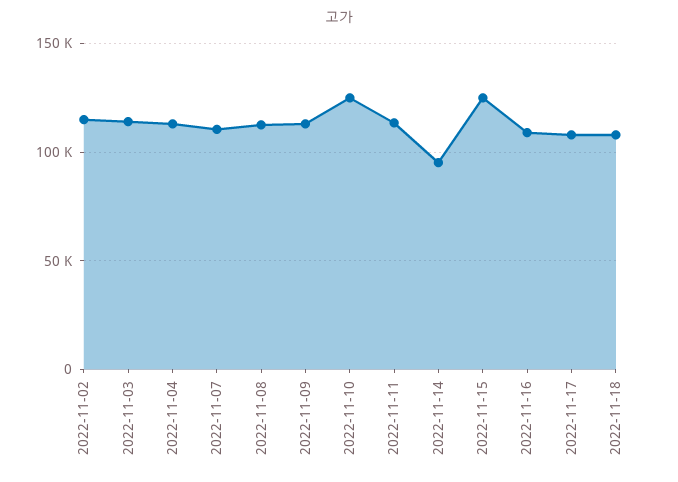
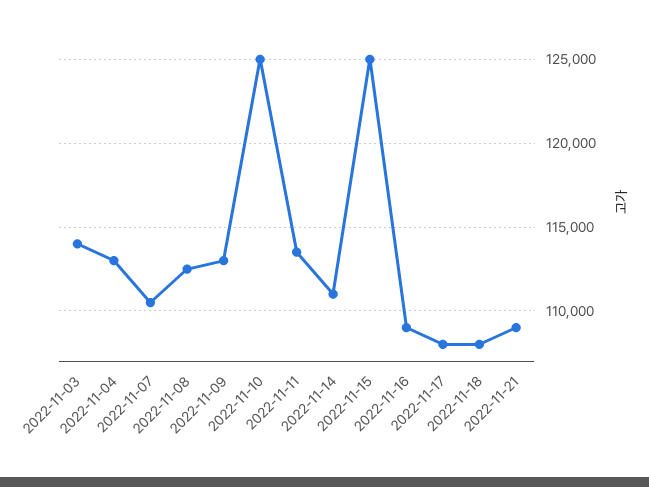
2022-11-02: 115000 -> none
2022-11-14: 95000 -> 111000
2022-11-21: none -> 109000

